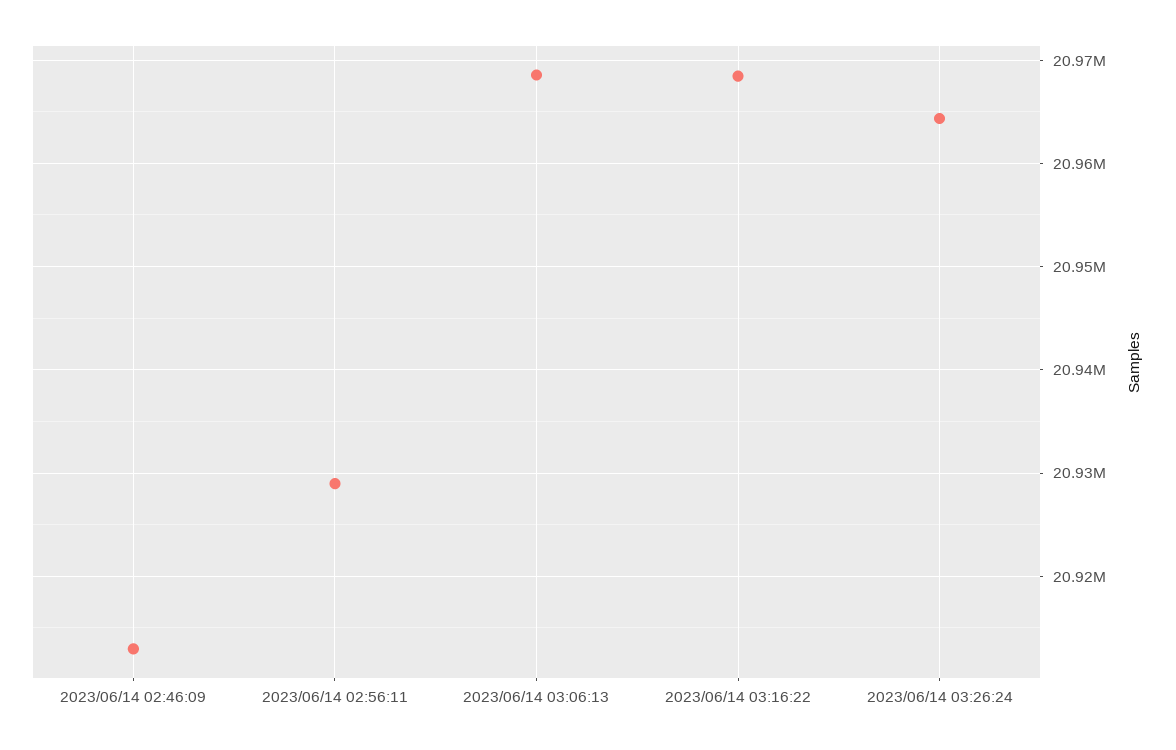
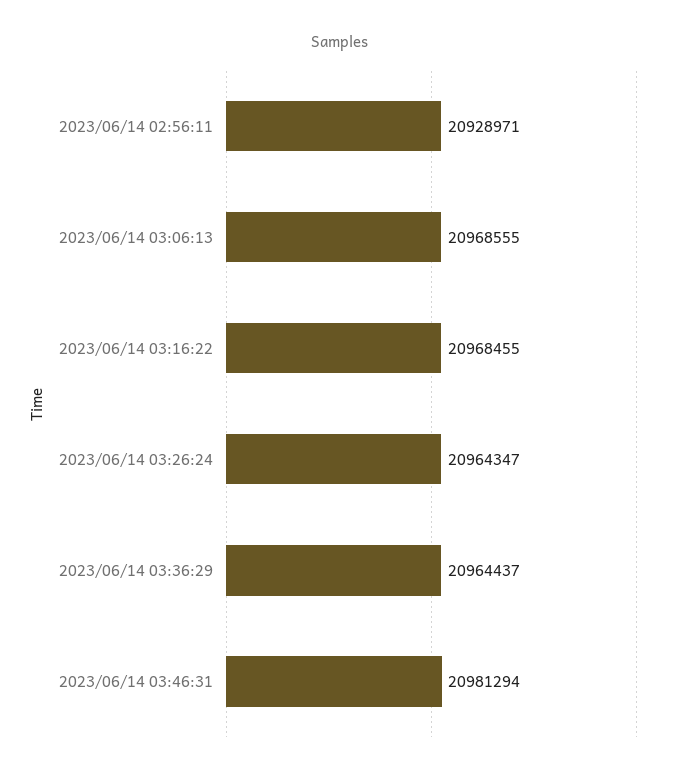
2023/06/14 02:46:09: 20913000 -> none
2023/06/14 03:36:29: none -> 20964437
2023/06/14 03:46:31: none -> 20981294

